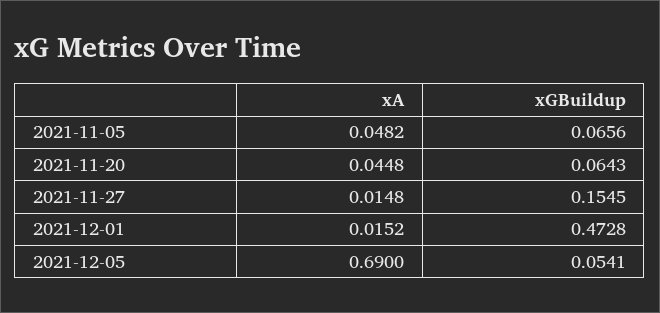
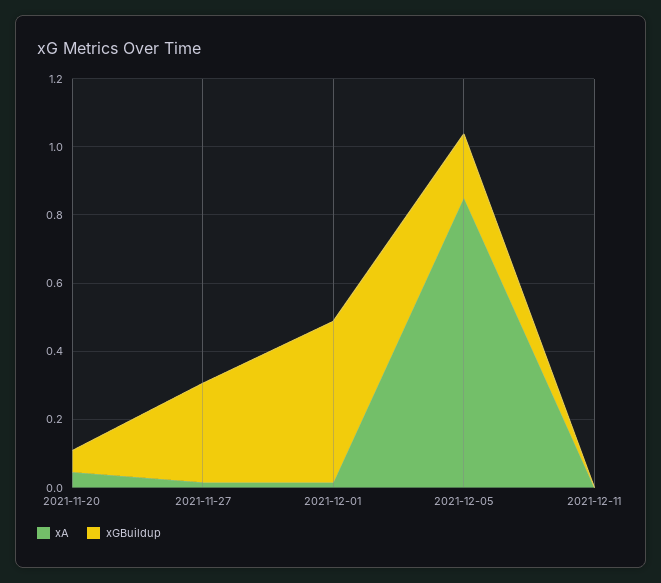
xA, 2021-11-05: 0.0482 -> none
xGBuildup, 2021-11-05: 0.0656 -> none
xGBuildup, 2021-11-27: 0.1545 -> 0.3
xA, 2021-12-05: 0.69 -> 0.85
xGBuildup, 2021-12-05: 0.0541 -> 0.2
xA, 2021-12-11: none -> 0
xGBuildup, 2021-12-11: none -> 0

